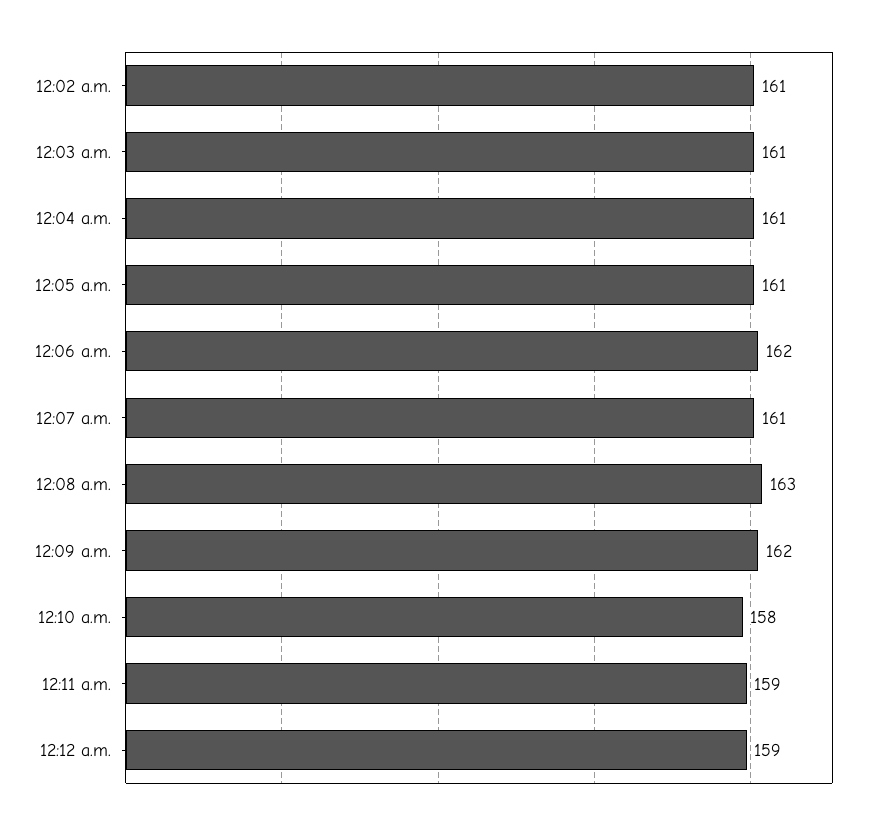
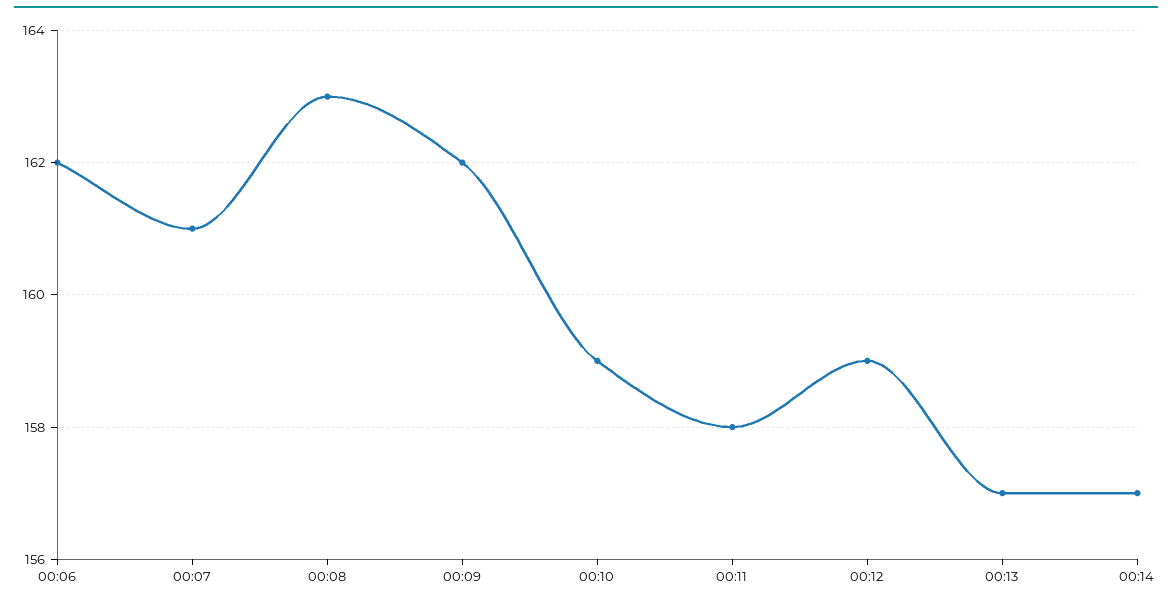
12:02 a.m.: 161 -> none
12:03 a.m.: 161 -> none
12:04 a.m.: 161 -> none
12:05 a.m.: 161 -> none
12:10 a.m.: 158 -> 159
12:11 a.m.: 159 -> 158
00:13: none -> 157
00:14: none -> 157

